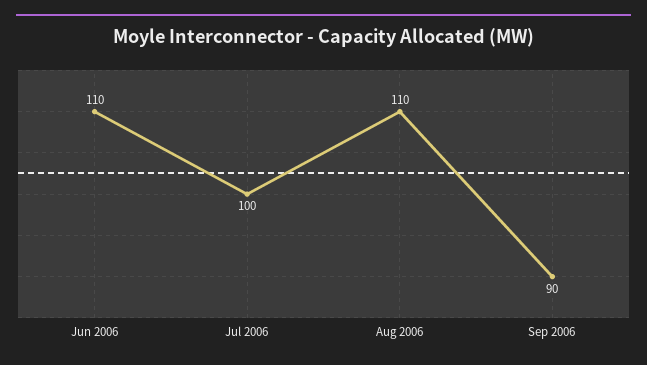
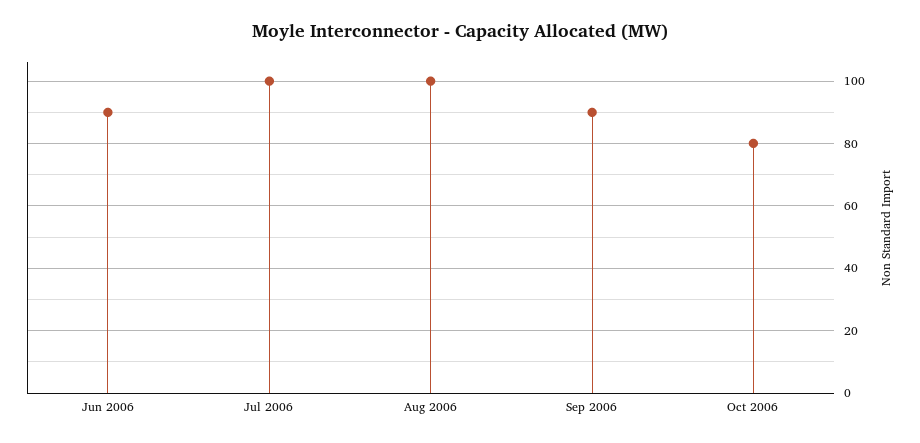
Jun 2006: 110 -> 90
Aug 2006: 110 -> 100
Oct 2006: none -> 80

